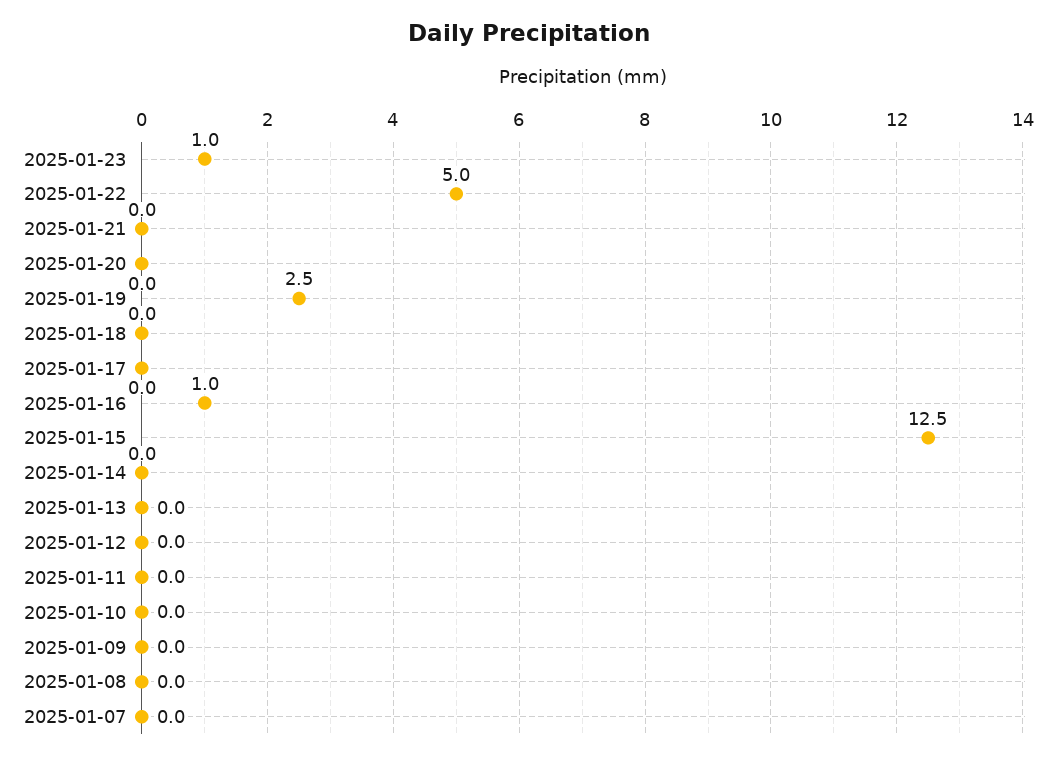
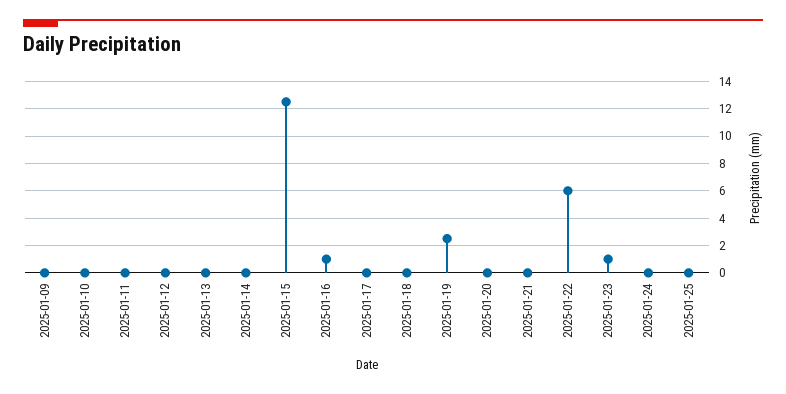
2025-01-22: 5 -> 6
2025-01-08: 0 -> none
2025-01-07: 0 -> none
2025-01-24: none -> 0
2025-01-25: none -> 0

